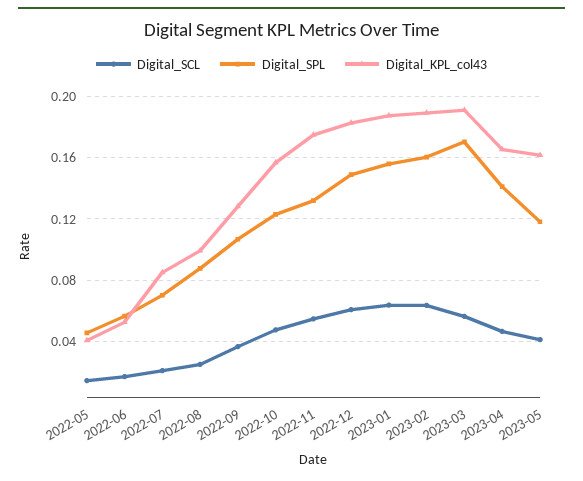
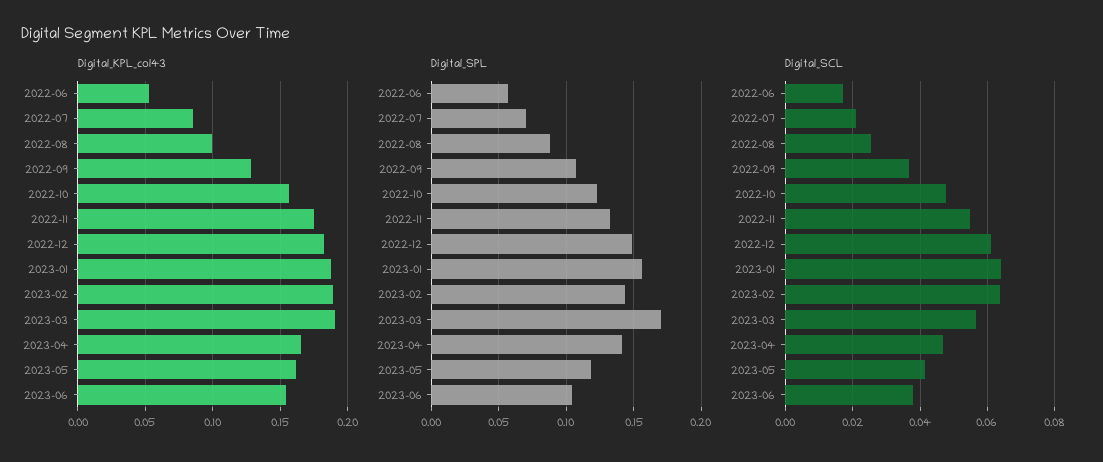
Digital_SCL, 2022-05: 0.015 -> none
Digital_SPL, 2022-05: 0.045 -> none
Digital_KPL_col43, 2022-05: 0.04 -> none
Digital_SPL, 2023-02: 0.16 -> 0.145
Digital_KPL_col43, 2023-06: none -> 0.155
Digital_SPL, 2023-06: none -> 0.105
Digital_SCL, 2023-06: none -> 0.038

